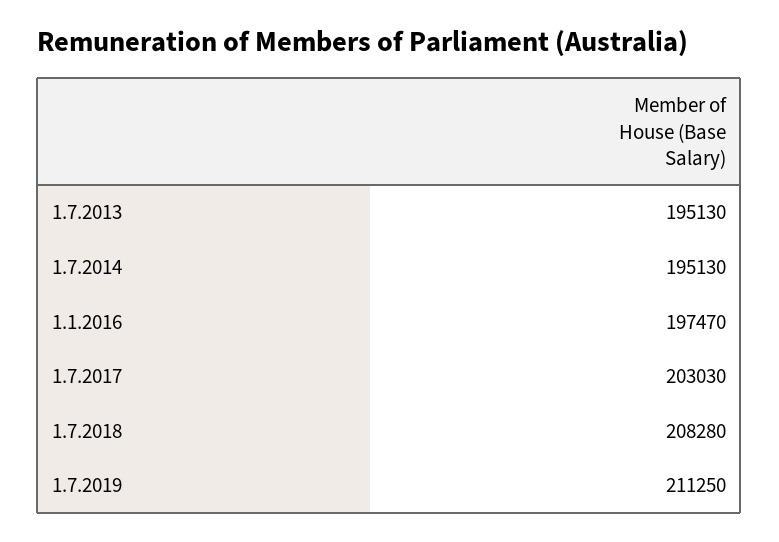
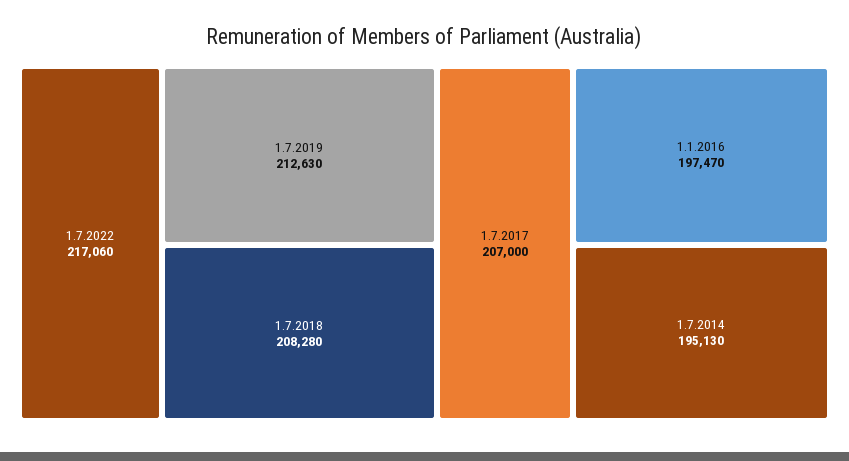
1.7.2013: 195130 -> none
1.7.2017: 203030 -> 207000
1.7.2019: 211250 -> 212630
1.7.2022: none -> 217060

